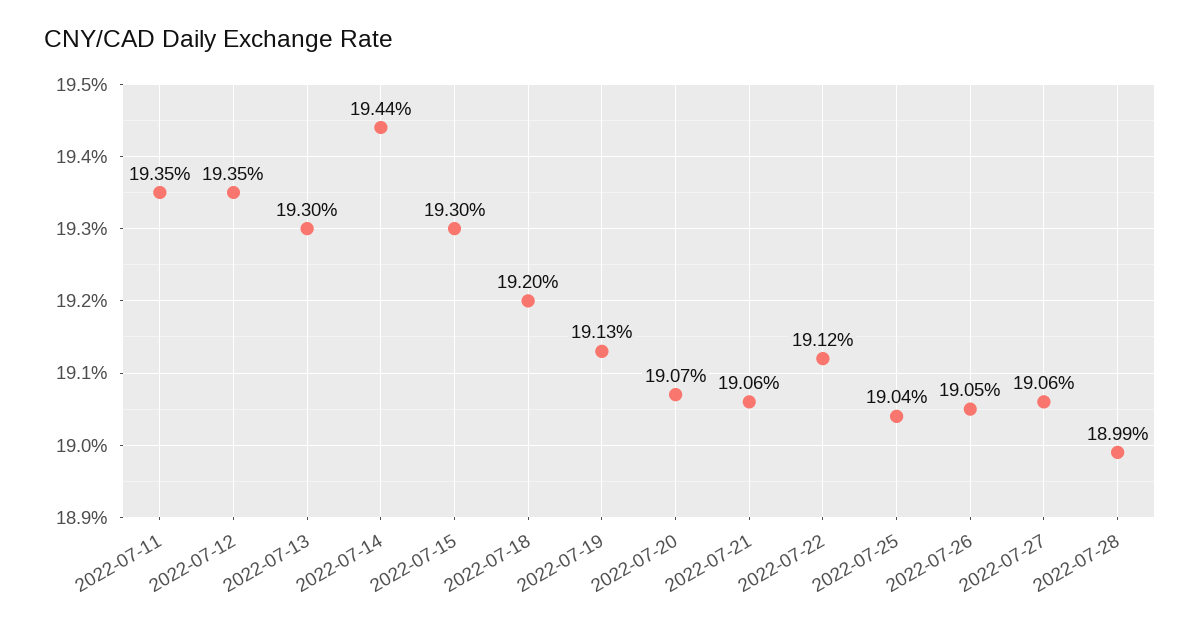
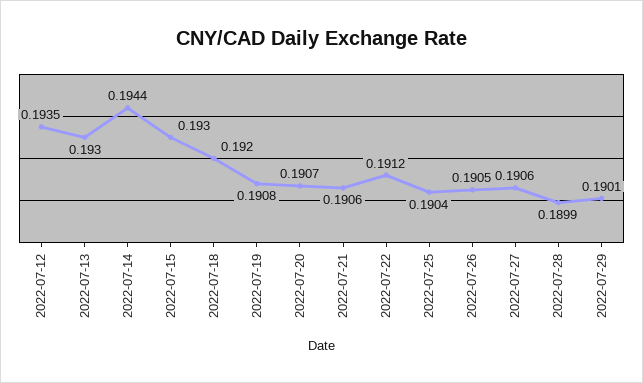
2022-07-11: 0.1935 -> none
2022-07-19: 0.1913 -> 0.1908
2022-07-29: none -> 0.1901

